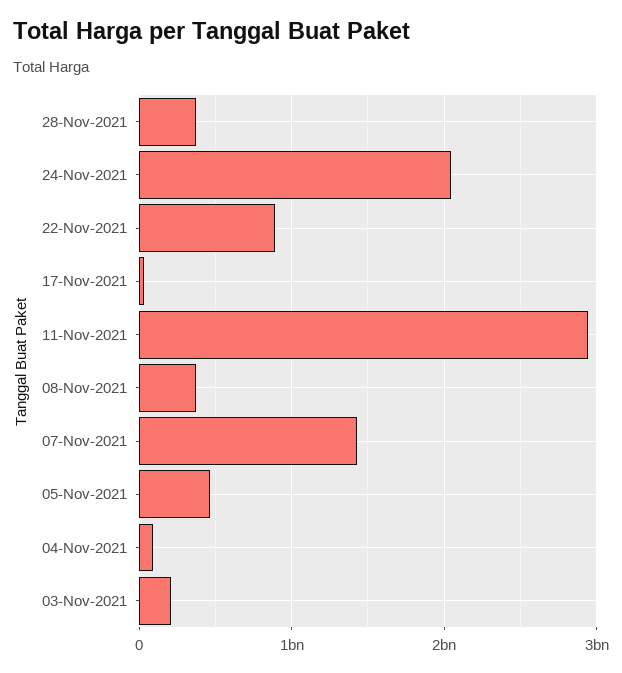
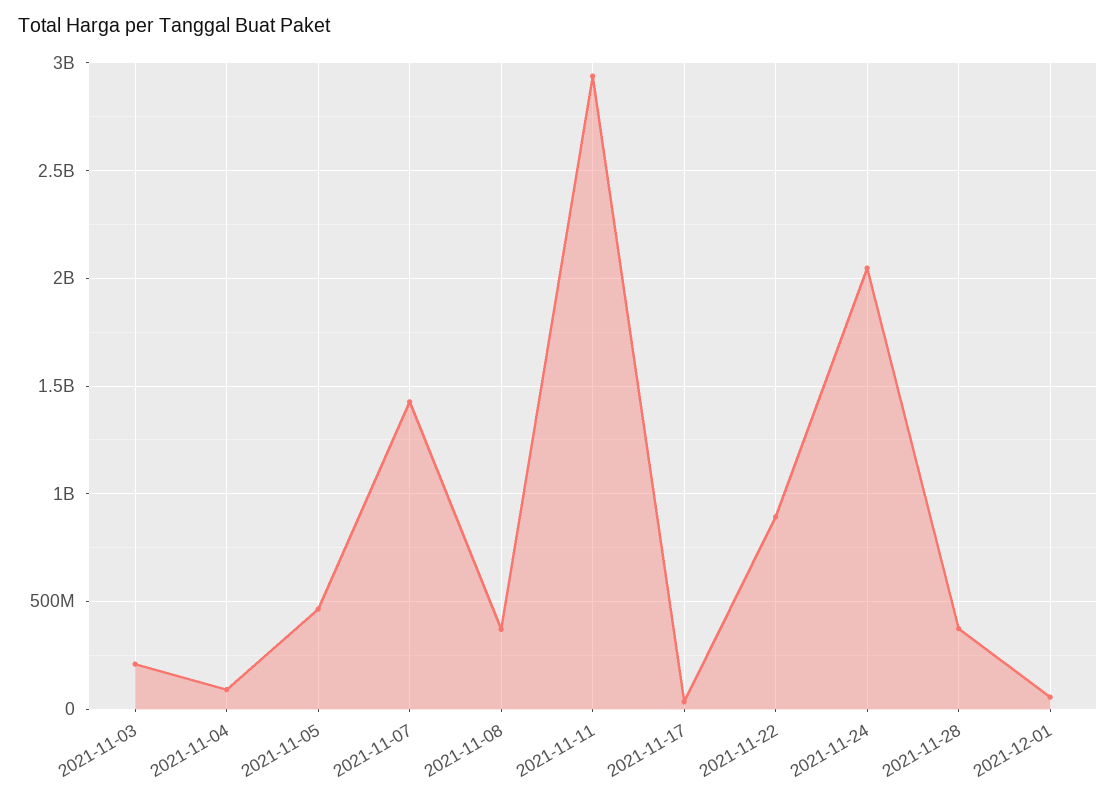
2021-12-01: none -> 50000000

